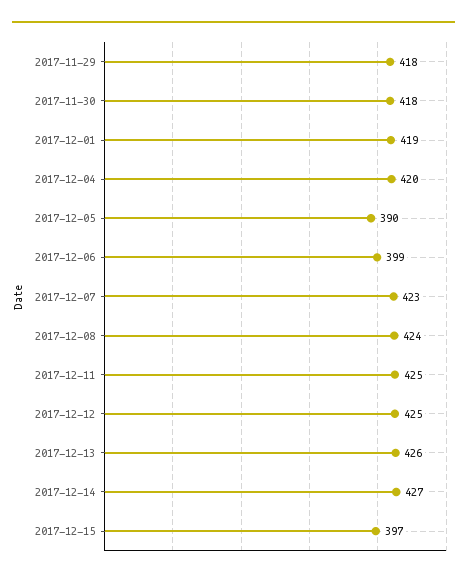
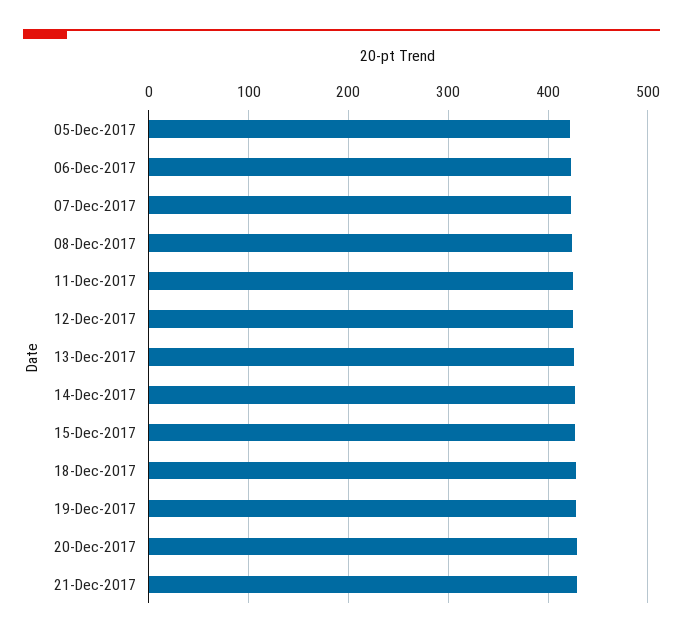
2017-11-29: 418 -> none
2017-11-30: 418 -> none
2017-12-01: 419 -> none
2017-12-04: 420 -> none
2017-12-05: 390 -> 420
2017-12-06: 399 -> 420
2017-12-15: 397 -> 430
18-Dec-2017: none -> 430
19-Dec-2017: none -> 430
20-Dec-2017: none -> 430
21-Dec-2017: none -> 430

